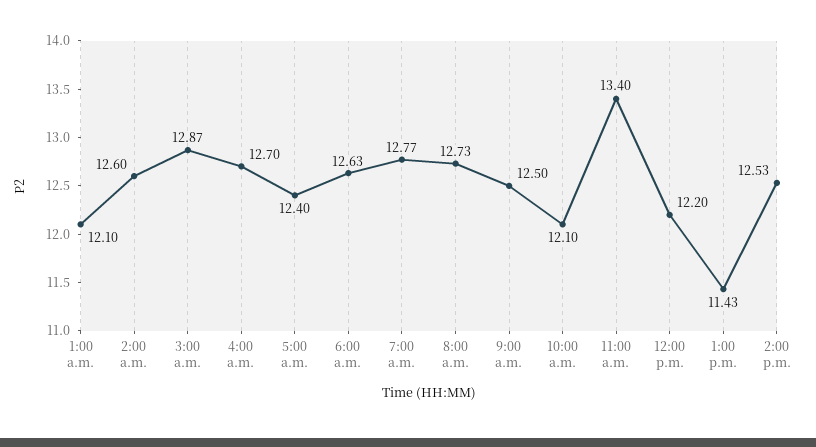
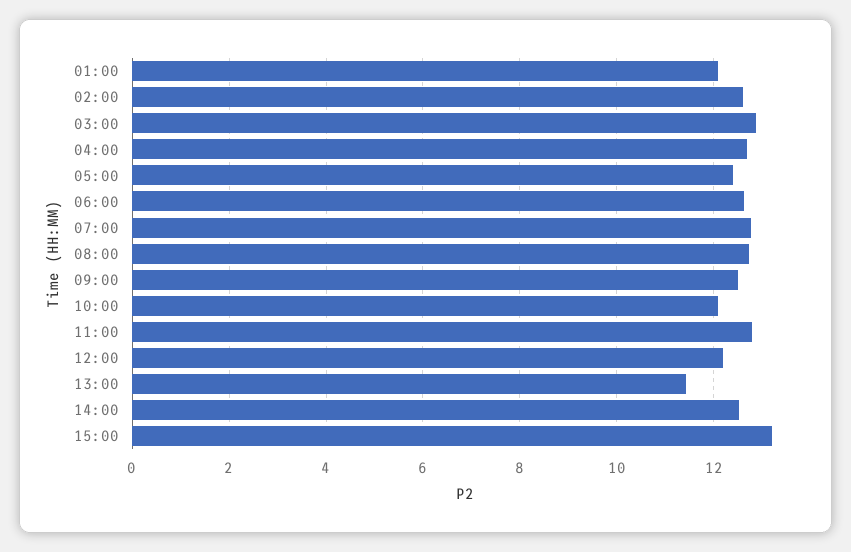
11:00 a.m.: 13.4 -> 12.8
15:00: none -> 13.2

